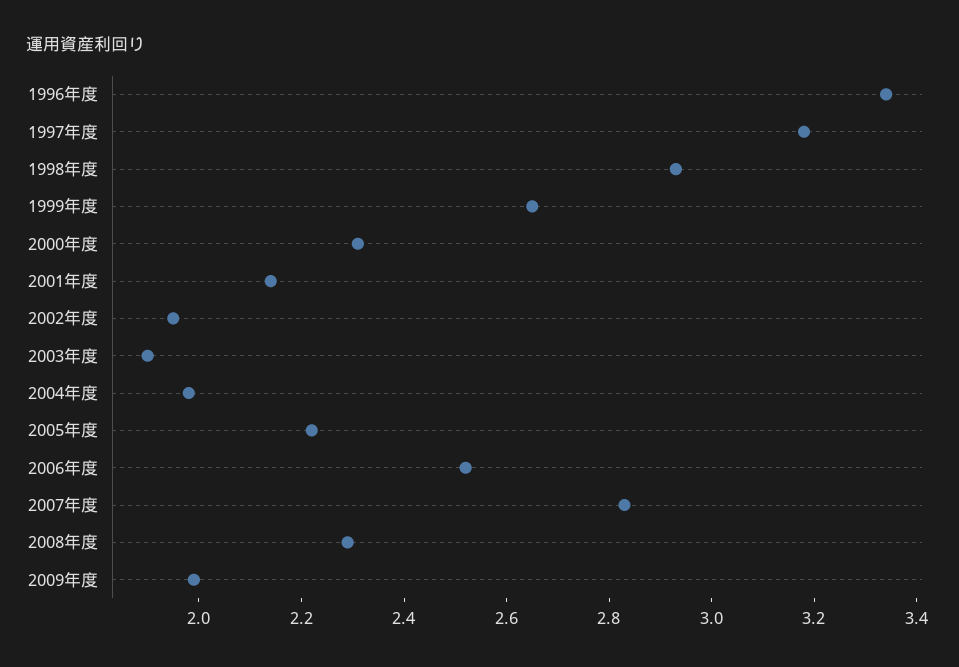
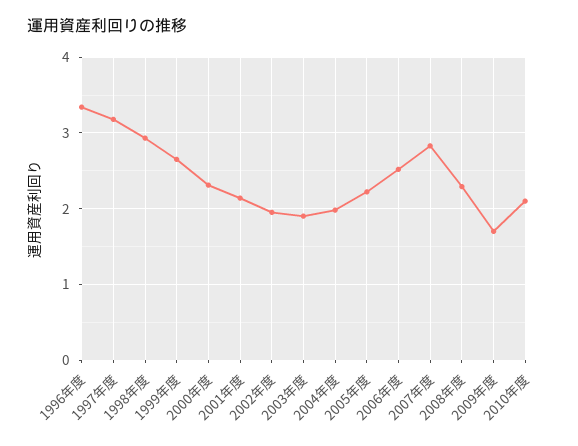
2009年度: 2 -> 1.7
2010年度: none -> 2.1

